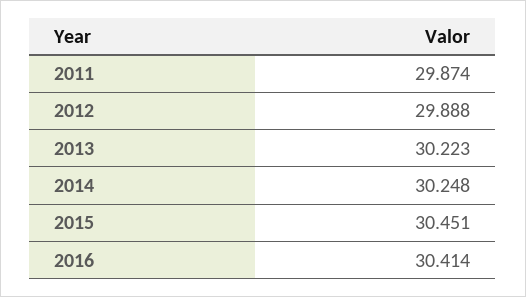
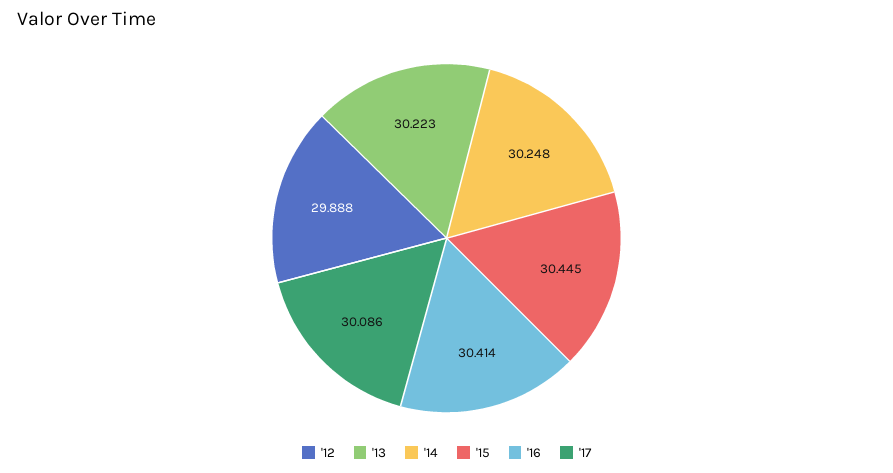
2011: 29.874 -> none
2015: 30.451 -> 30.445
'17: none -> 30.086

